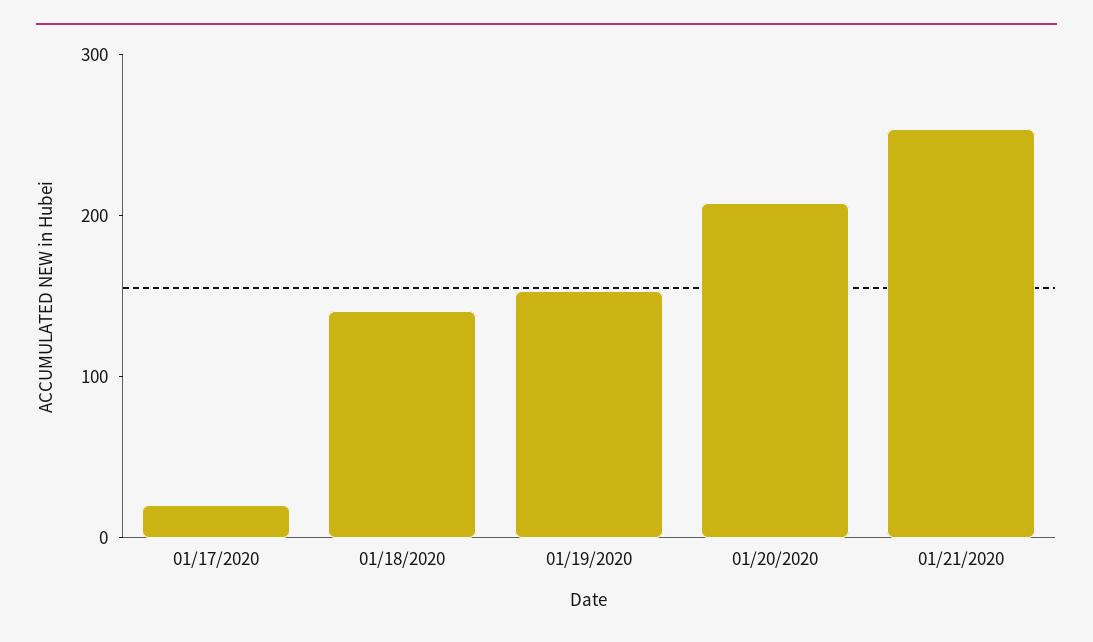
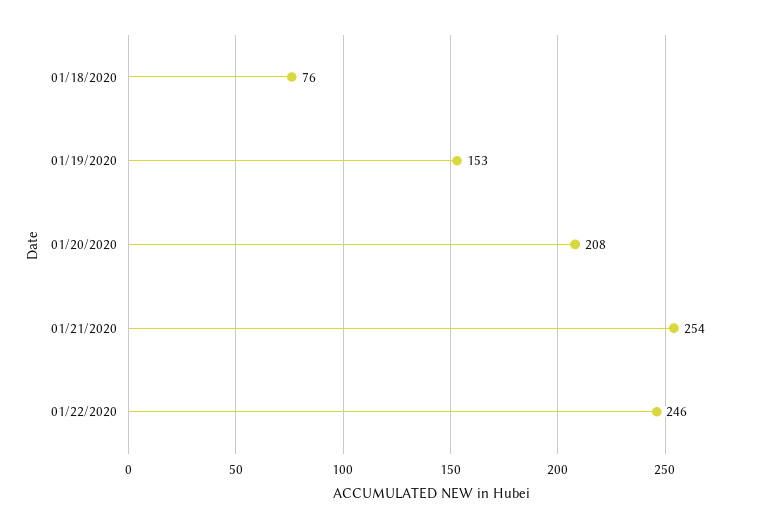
01/17/2020: 20 -> none
01/18/2020: 140 -> 76
01/22/2020: none -> 246

